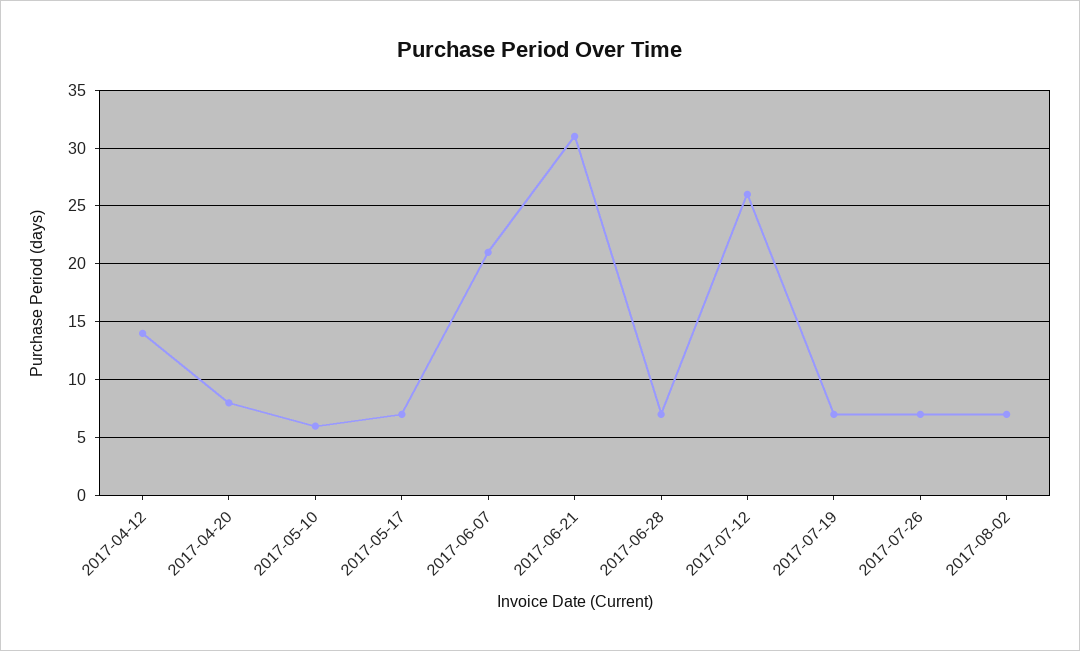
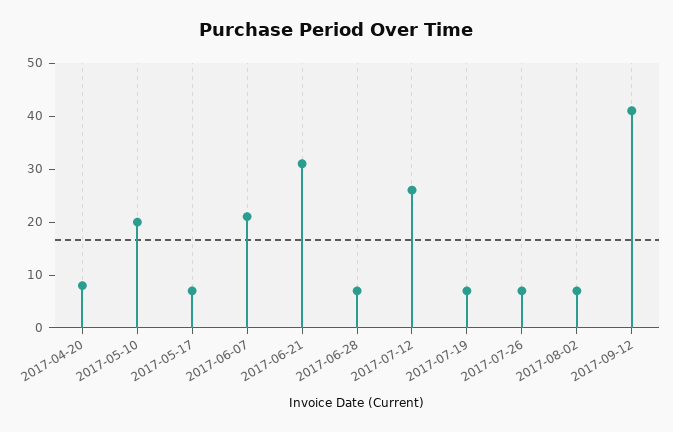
2017-04-12: 14 -> none
2017-05-10: 6 -> 20
2017-09-12: none -> 40

